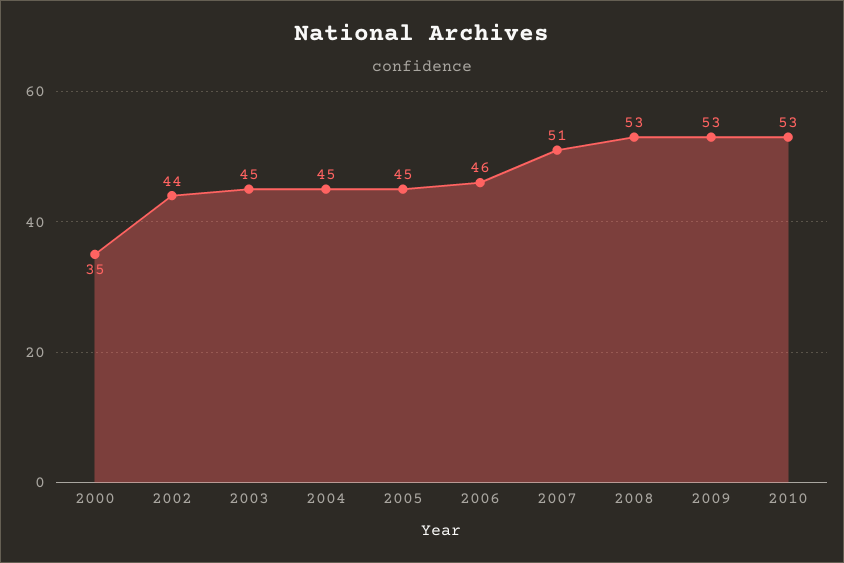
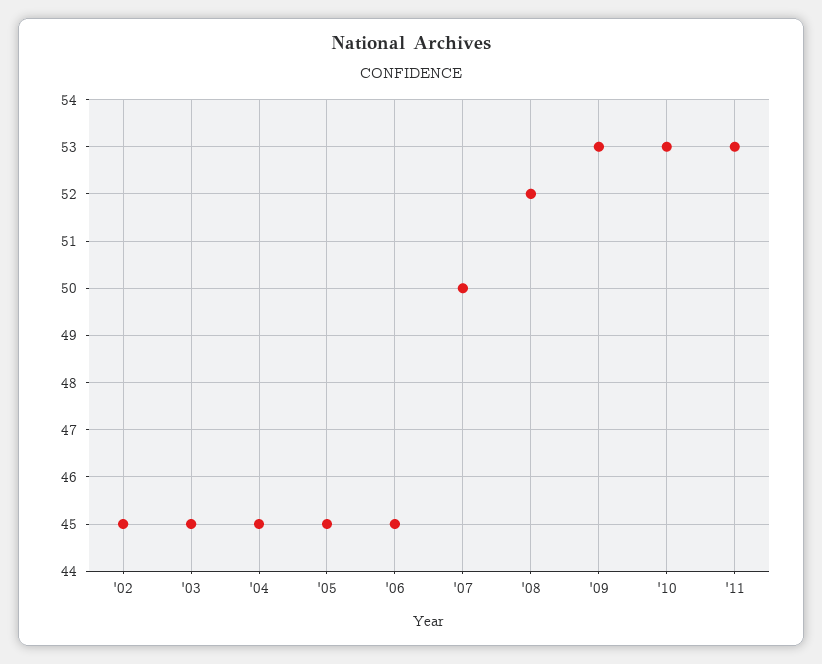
2000: 35 -> none
2002: 44 -> 45
2006: 46 -> 45
2007: 51 -> 50
2008: 53 -> 52
'11: none -> 53

